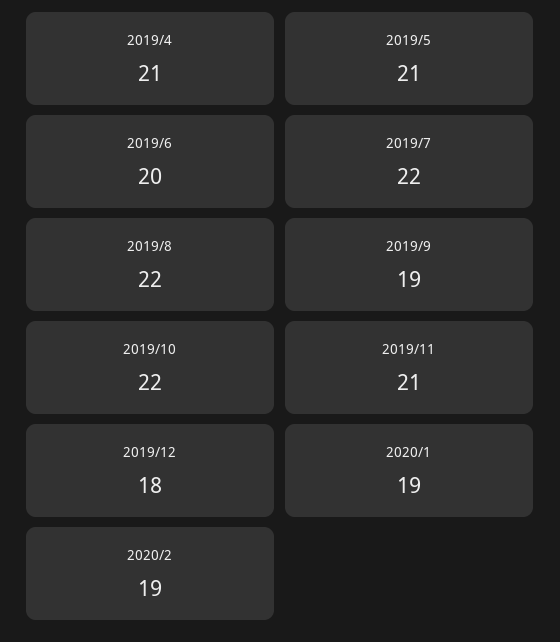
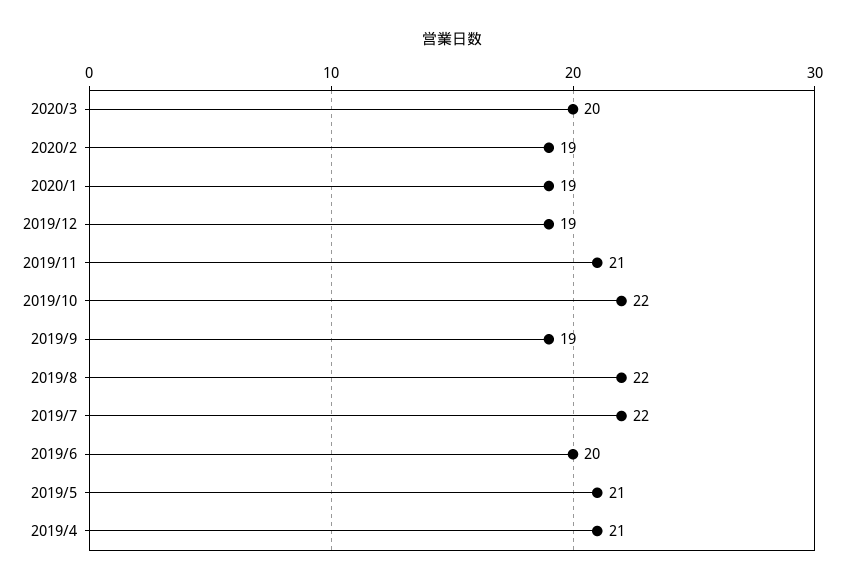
2019/12: 18 -> 19
2020/3: none -> 20

